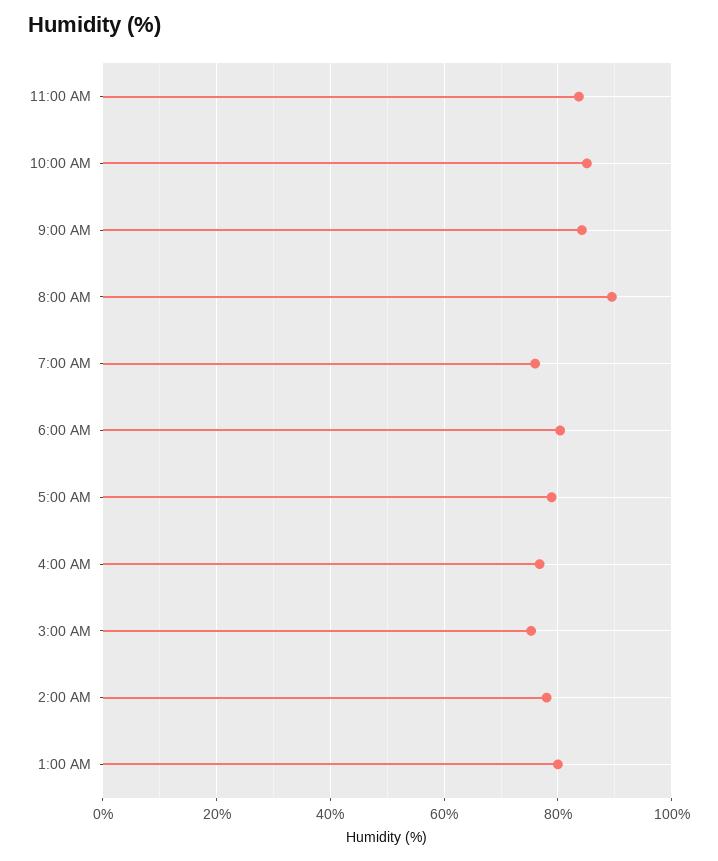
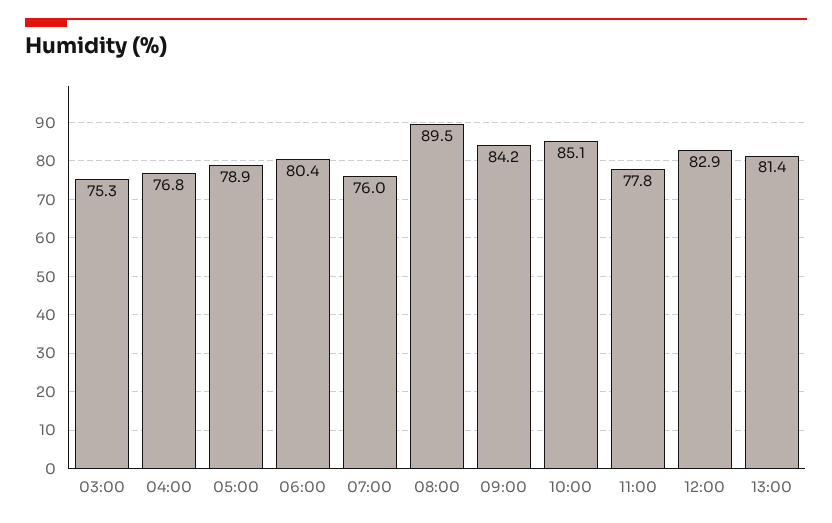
11:00 AM: 84 -> 77.8
2:00 AM: 78 -> none
1:00 AM: 80 -> none
12:00: none -> 82.9
13:00: none -> 81.4

